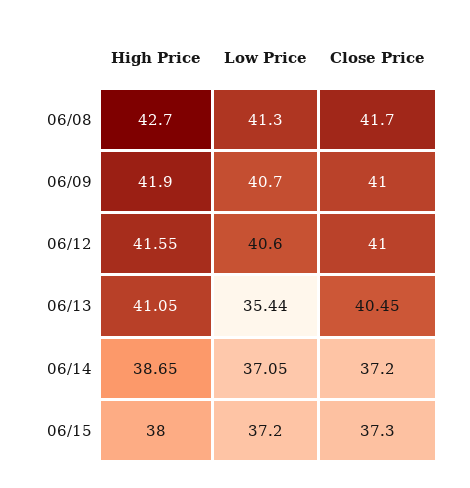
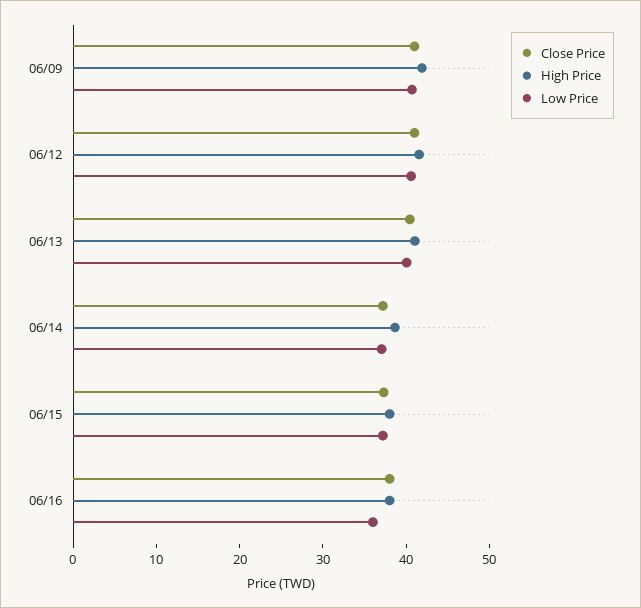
High Price, 06/08: 42.7 -> none
Low Price, 06/08: 41.3 -> none
Close Price, 06/08: 41.7 -> none
Low Price, 06/13: 35.44 -> 40
Close Price, 06/16: none -> 38
High Price, 06/16: none -> 38
Low Price, 06/16: none -> 36

